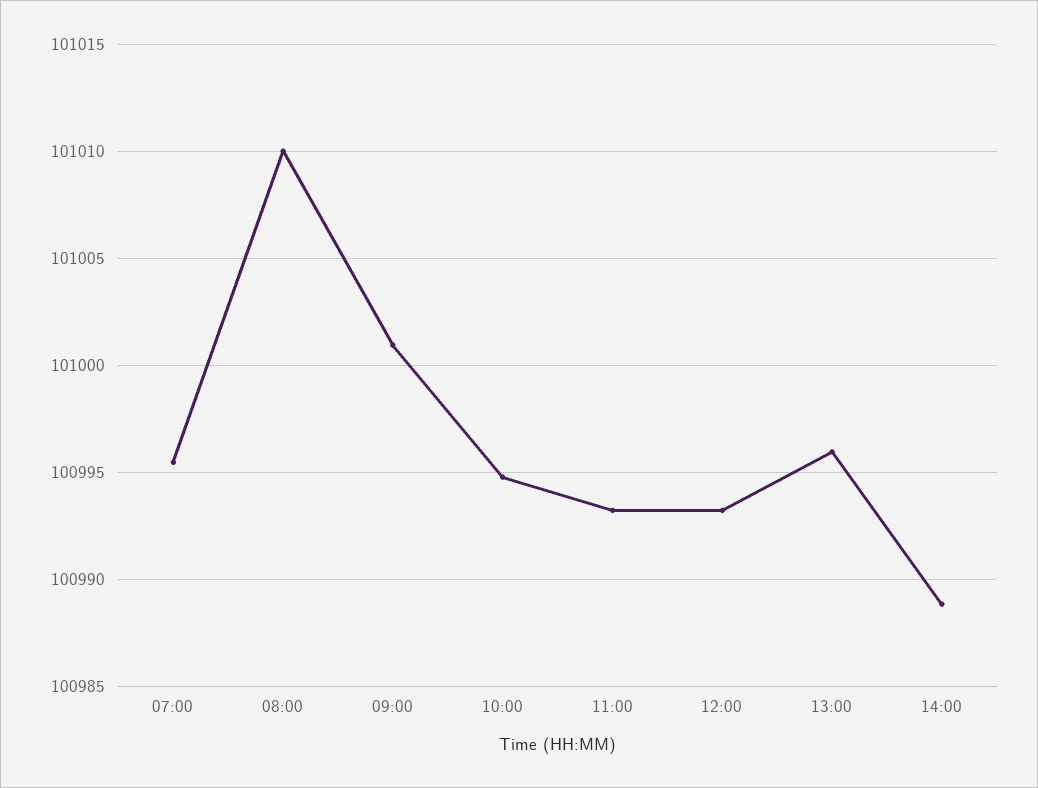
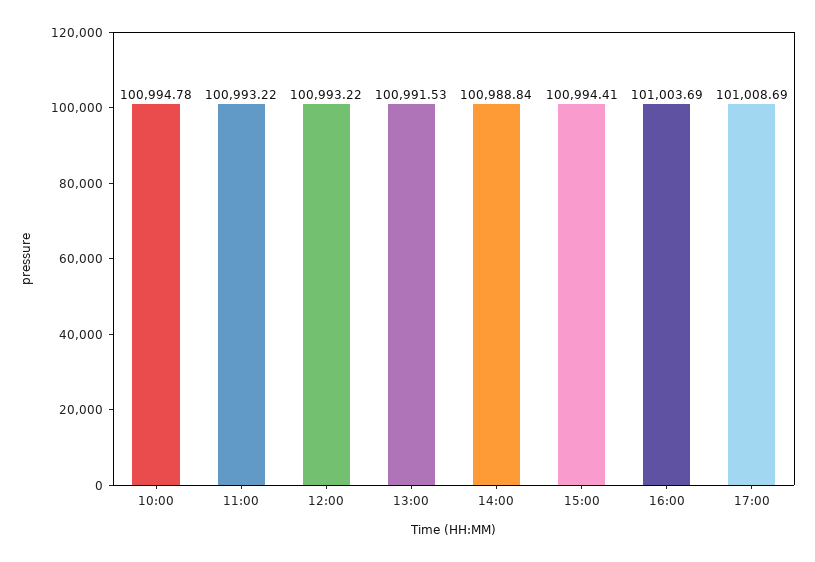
07:00: 100995.5 -> none
08:00: 101010 -> none
09:00: 101001 -> none
13:00: 100996 -> 100991.53
15:00: none -> 100994.41
16:00: none -> 101003.69
17:00: none -> 101008.69

